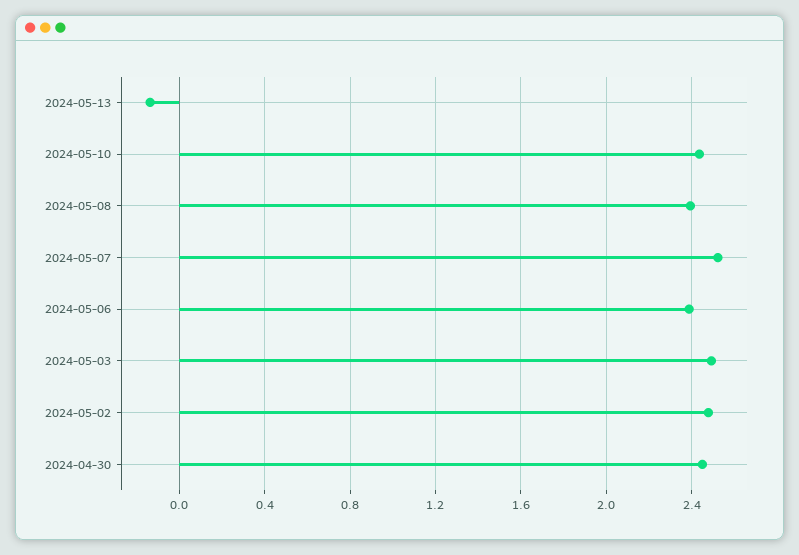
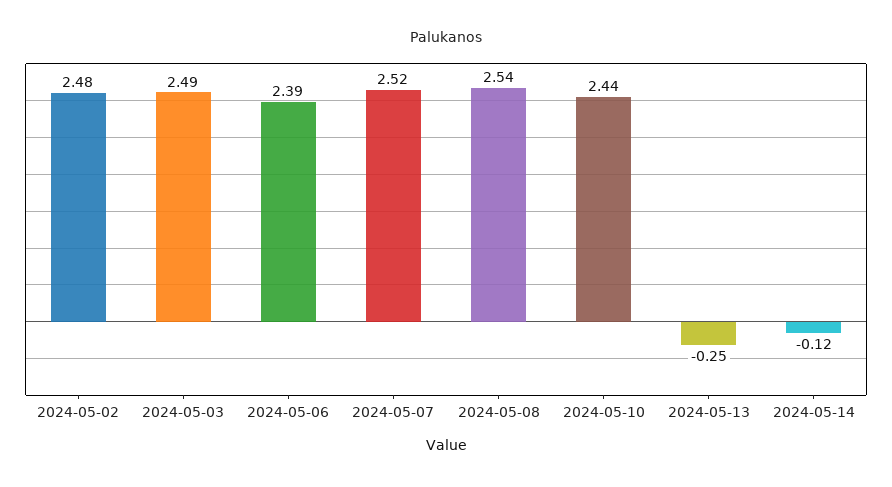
2024-05-13: -0.15 -> -0.25
2024-05-08: 2.4 -> 2.54
2024-04-30: 2.45 -> none
2024-05-14: none -> -0.12

